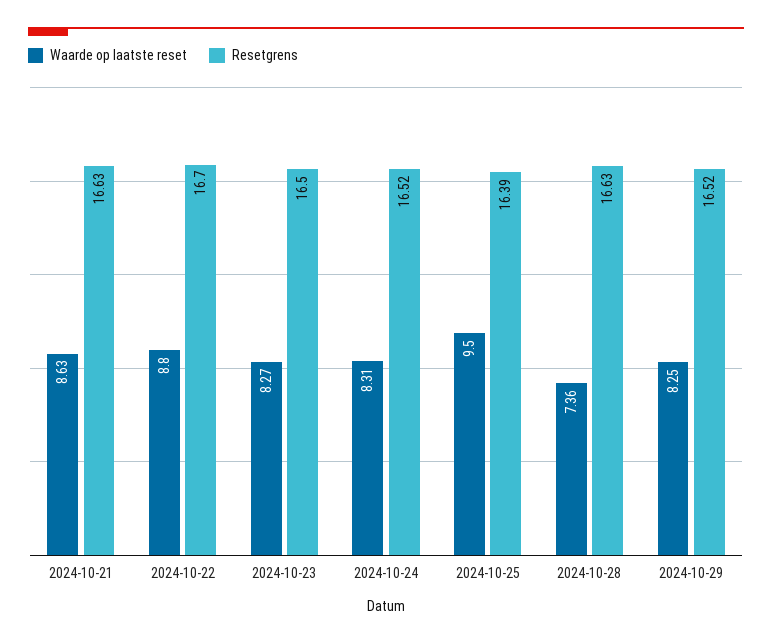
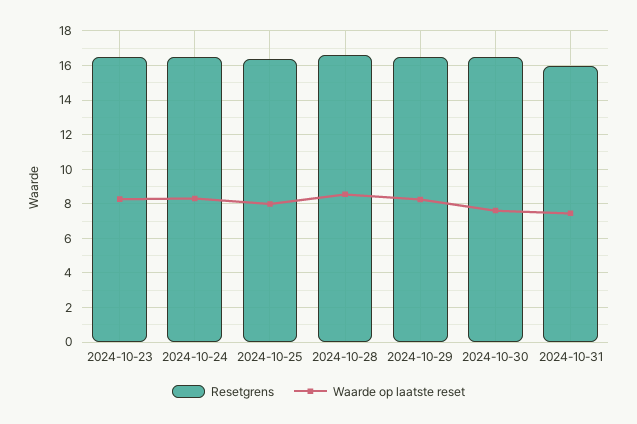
Waarde op laatste reset, 2024-10-21: 8.63 -> none
Resetgrens, 2024-10-21: 16.63 -> none
Waarde op laatste reset, 2024-10-22: 8.8 -> none
Resetgrens, 2024-10-22: 16.7 -> none
Waarde op laatste reset, 2024-10-25: 9.5 -> 8
Waarde op laatste reset, 2024-10-28: 7.36 -> 8.5
Resetgrens, 2024-10-30: none -> 16.5
Waarde op laatste reset, 2024-10-30: none -> 7.5
Resetgrens, 2024-10-31: none -> 16
Waarde op laatste reset, 2024-10-31: none -> 7.5

